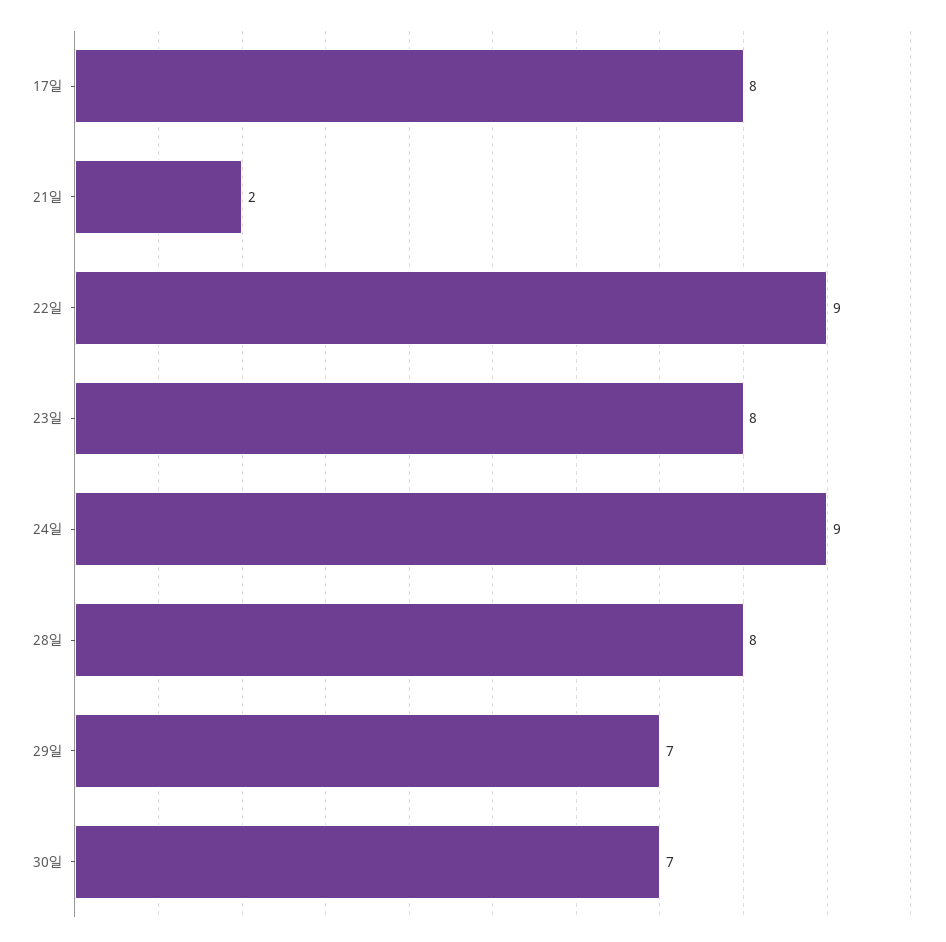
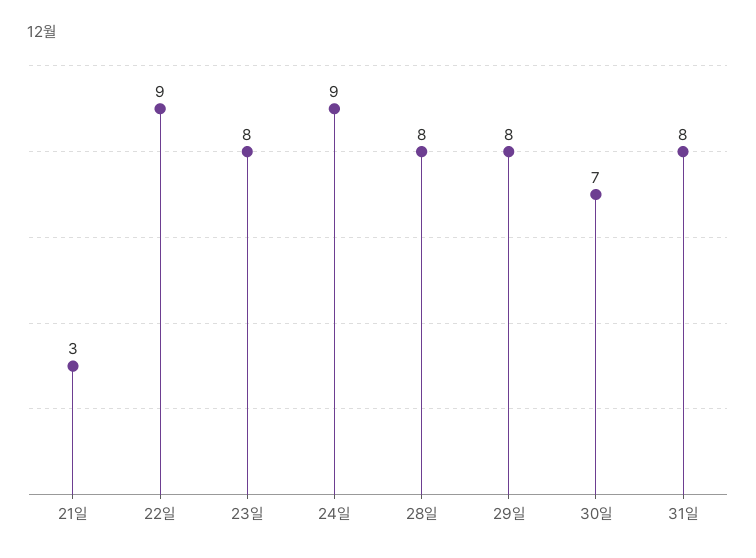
17일: 8 -> none
21일: 2 -> 3
29일: 7 -> 8
31일: none -> 8

